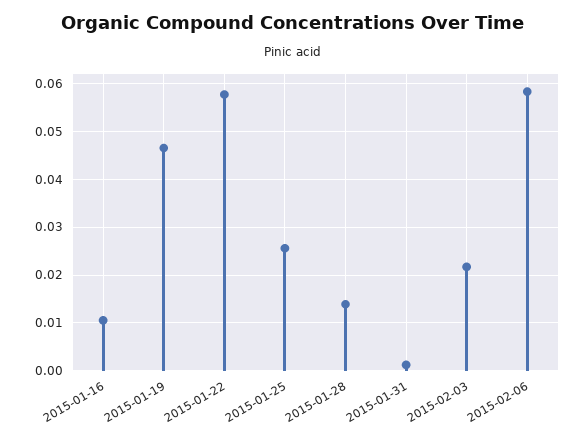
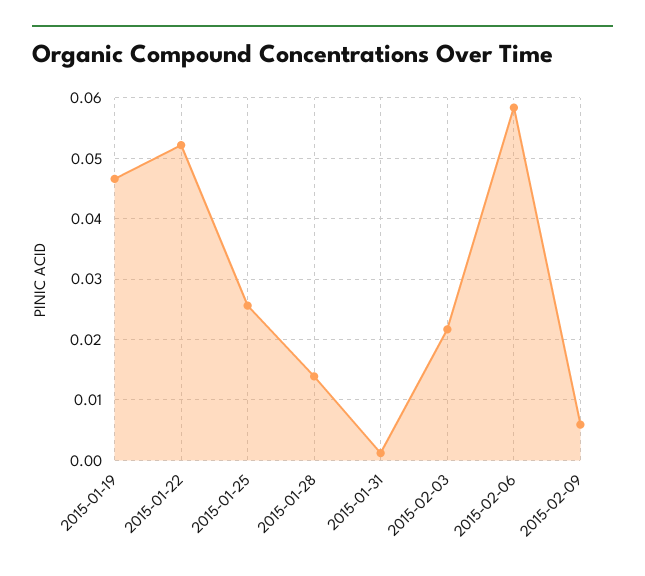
2015-01-16: 0.01 -> none
2015-01-22: 0.058 -> 0.052
2015-02-09: none -> 0.006

